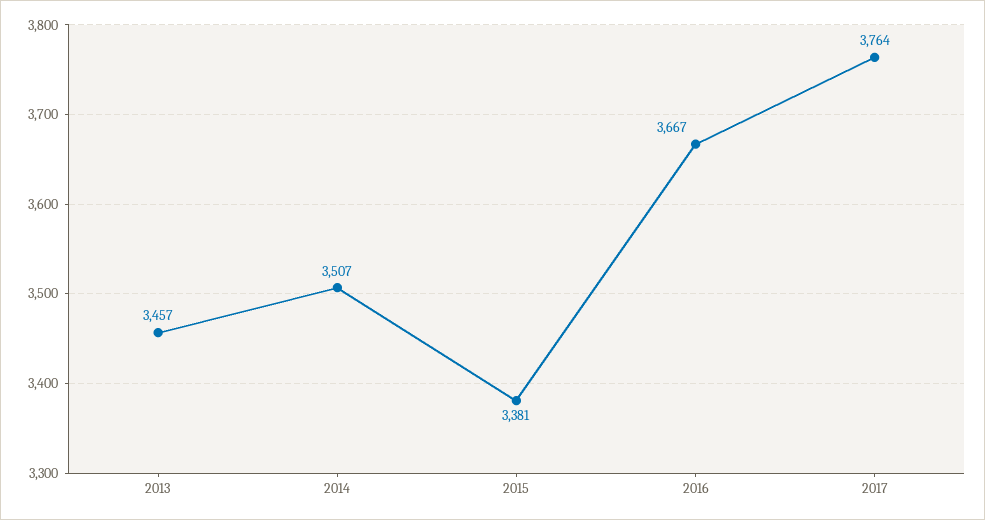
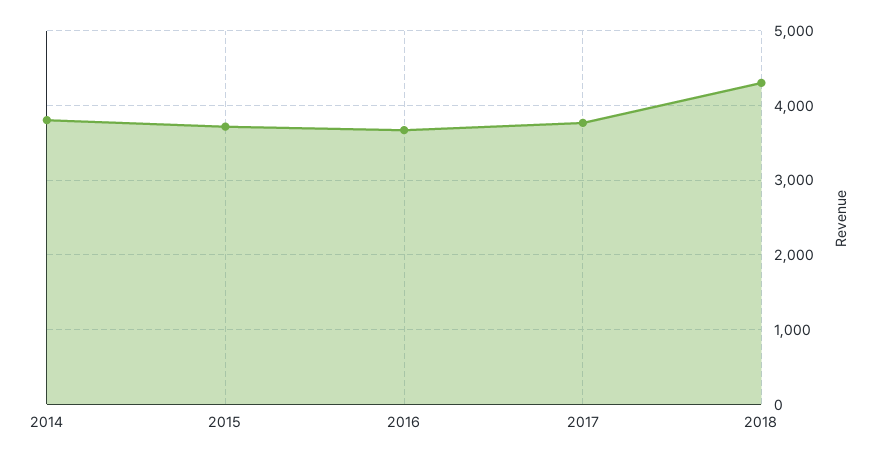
2013: 3457 -> none
2014: 3507 -> 3800
2015: 3381 -> 3700
2018: none -> 4300

